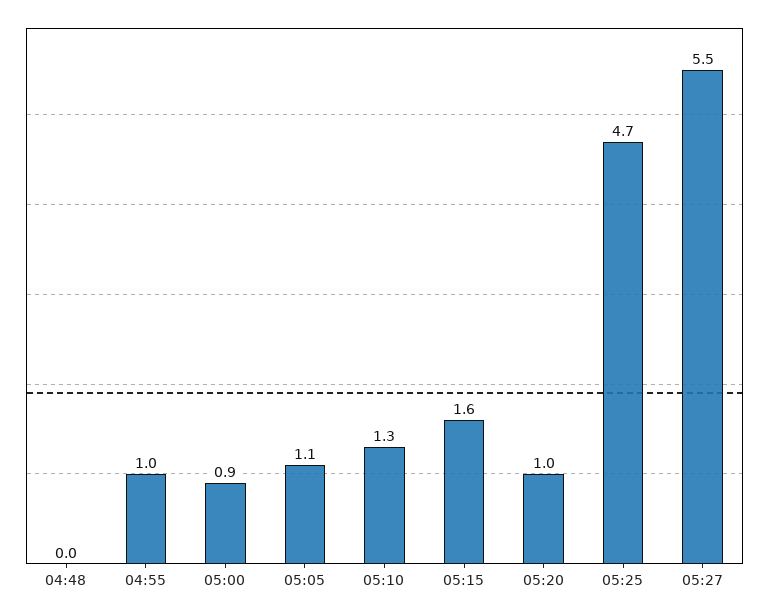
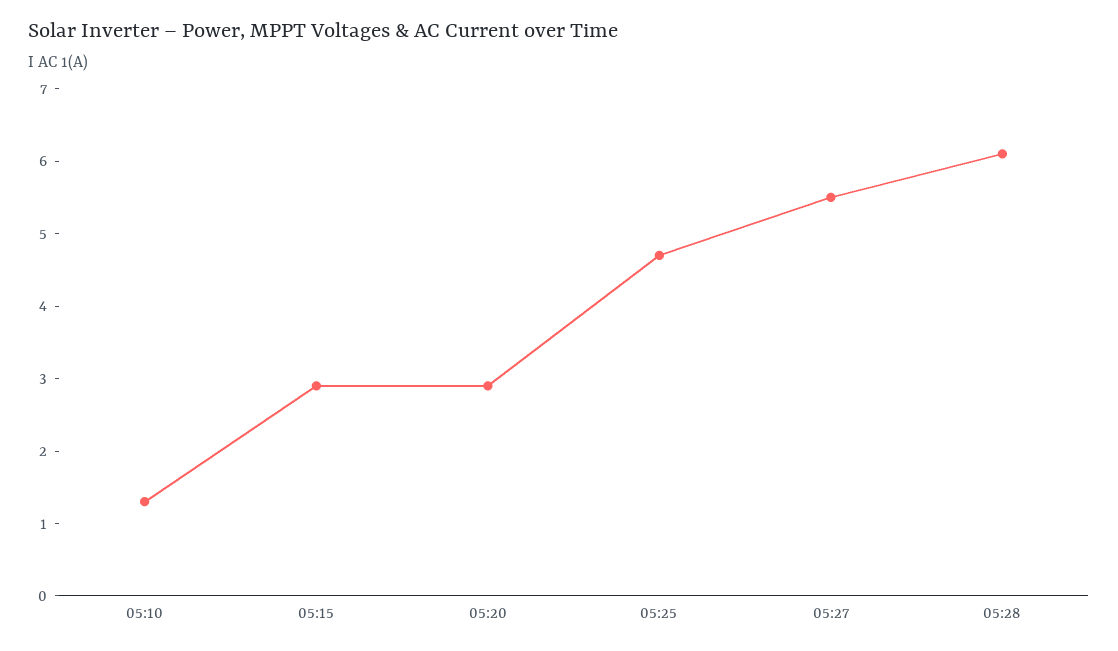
04:48: 0 -> none
04:55: 1 -> none
05:00: 0.9 -> none
05:05: 1.1 -> none
05:15: 1.6 -> 3
05:20: 1 -> 3
05:28: none -> 6

